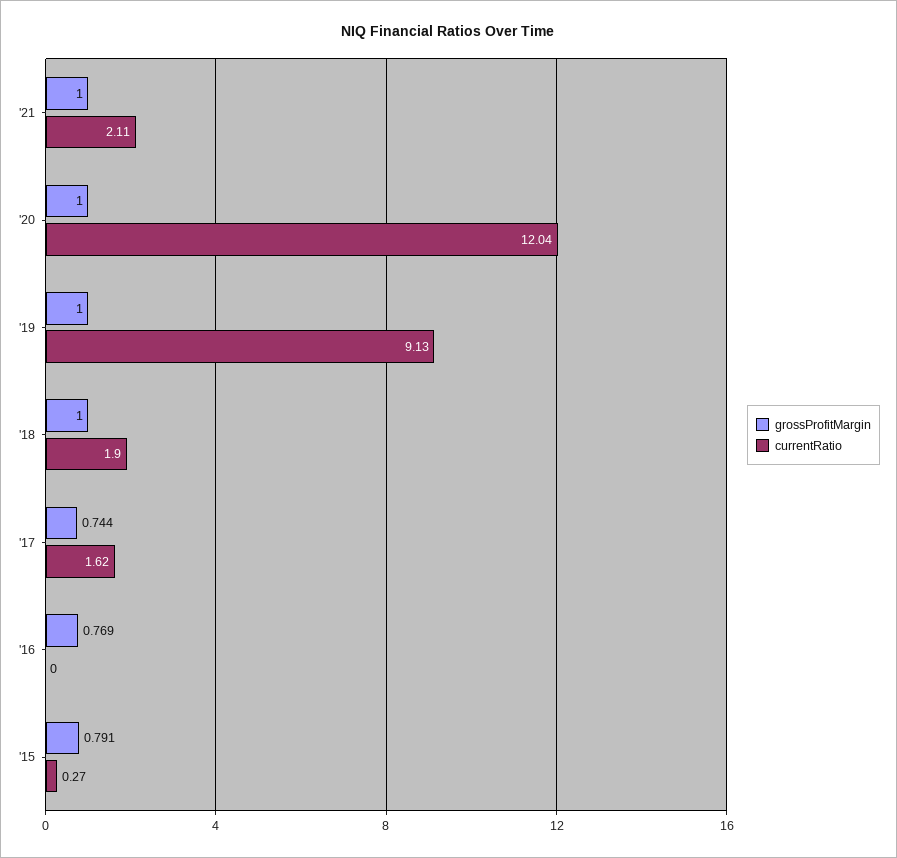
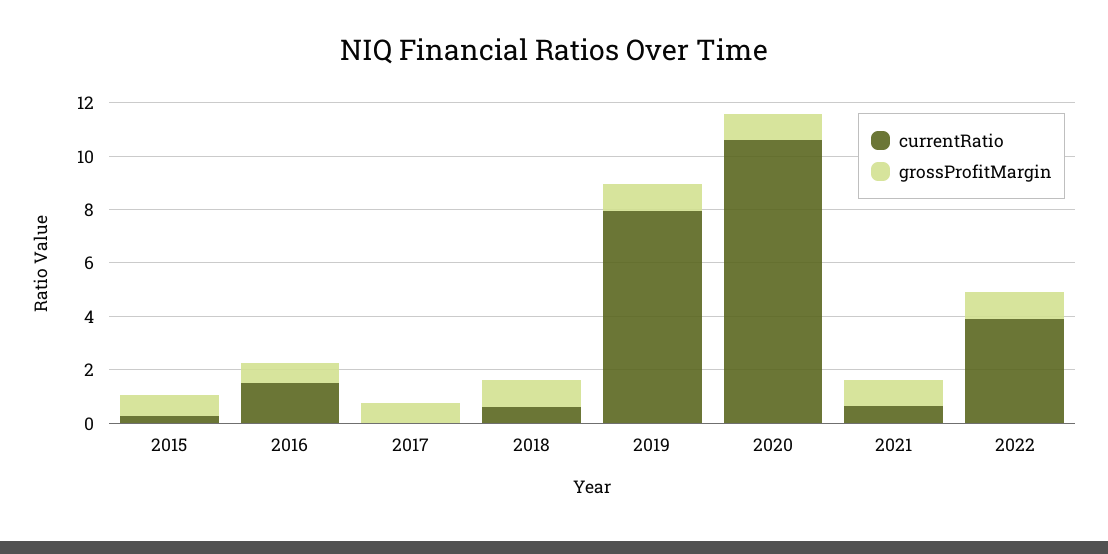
currentRatio, '21: 2.11 -> 0.5
currentRatio, '20: 12.04 -> 10.5
currentRatio, '19: 9.13 -> 8
currentRatio, '18: 1.9 -> 0.5
currentRatio, '17: 1.62 -> 0
currentRatio, '16: 0 -> 1.5
currentRatio, 2022: none -> 4
grossProfitMargin, 2022: none -> 1

